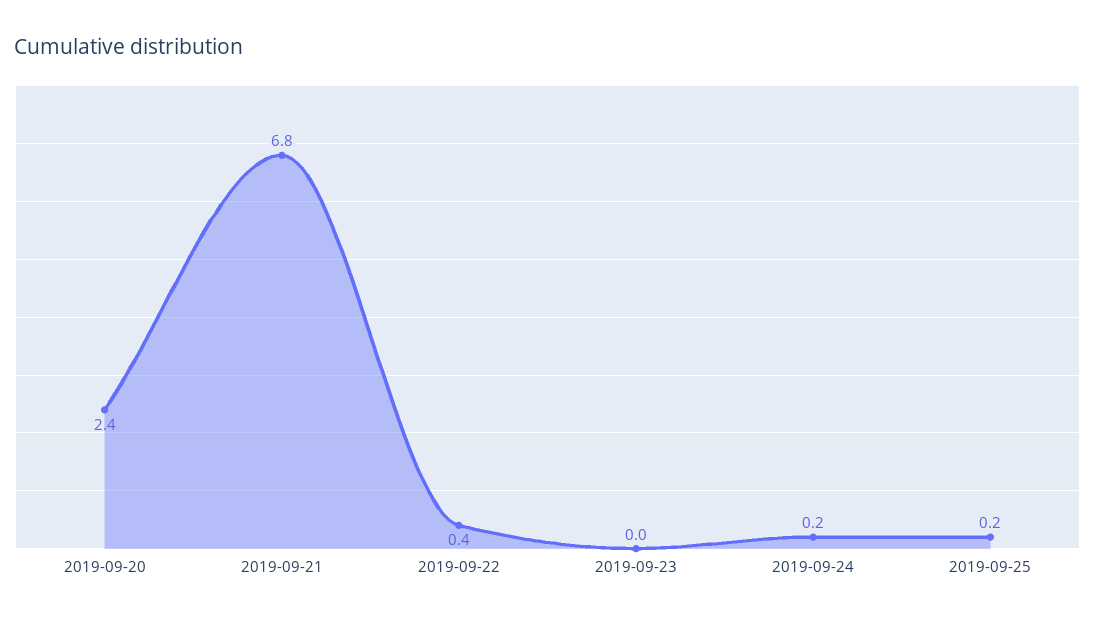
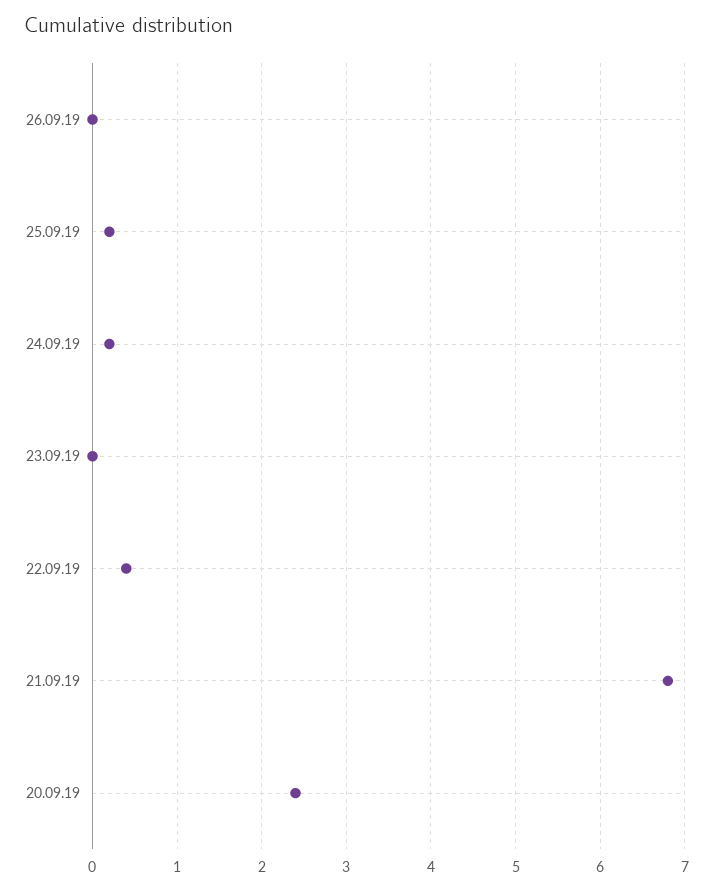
26.09.19: none -> 0

